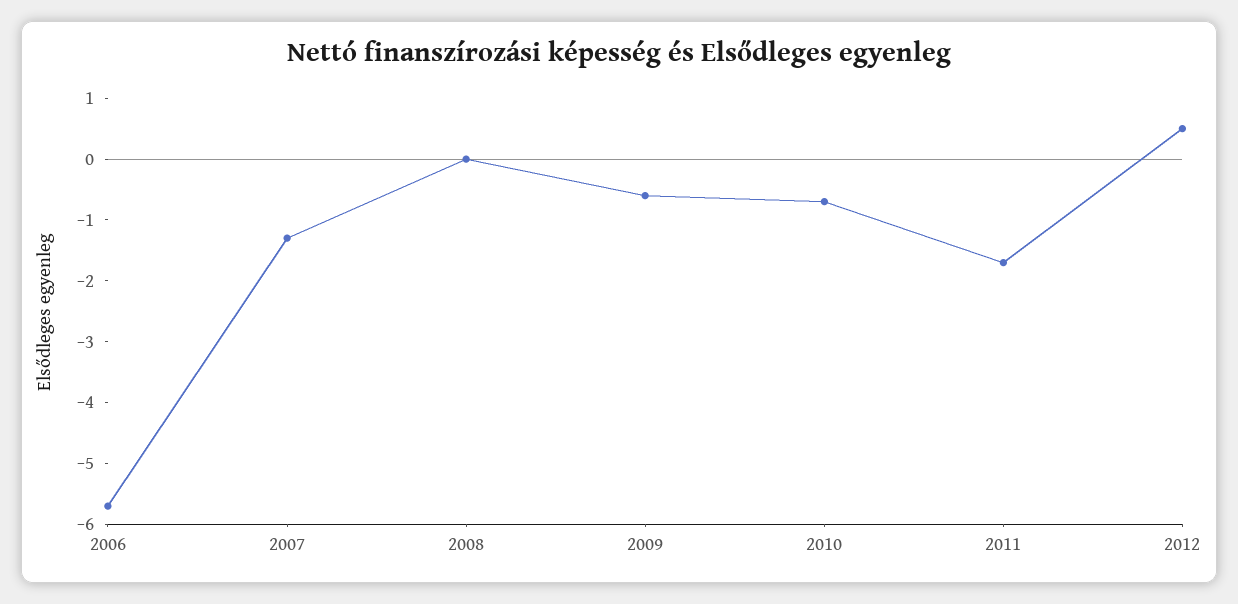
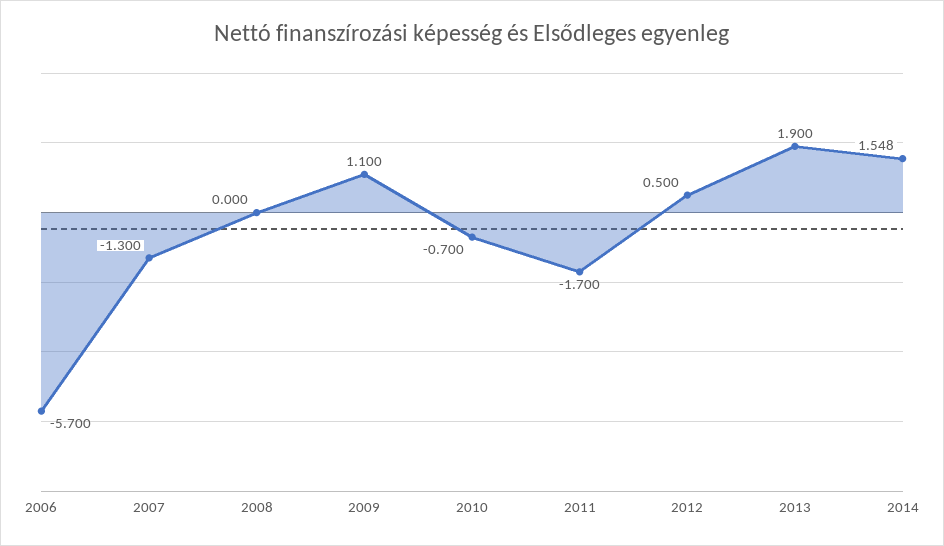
2009: -0.5 -> 1.1
2013: none -> 1.9
2014: none -> 1.548

